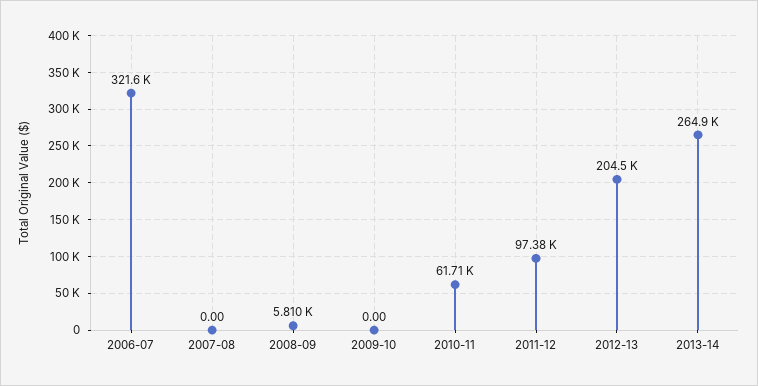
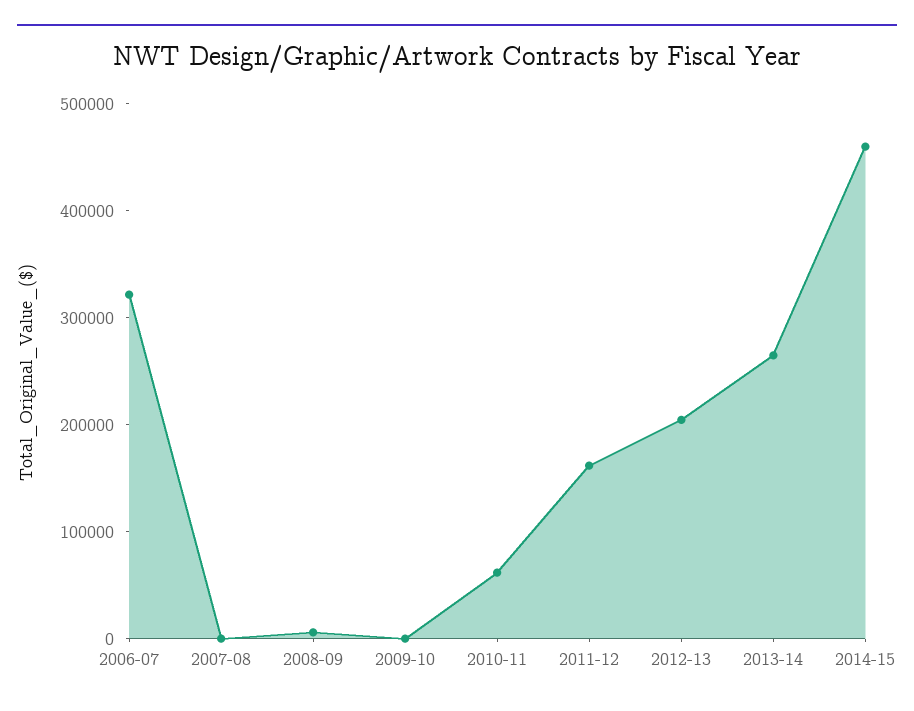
2011-12: 97380 -> 160000
2014-15: none -> 460000

